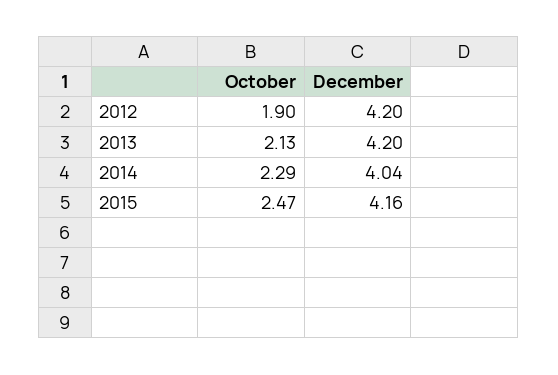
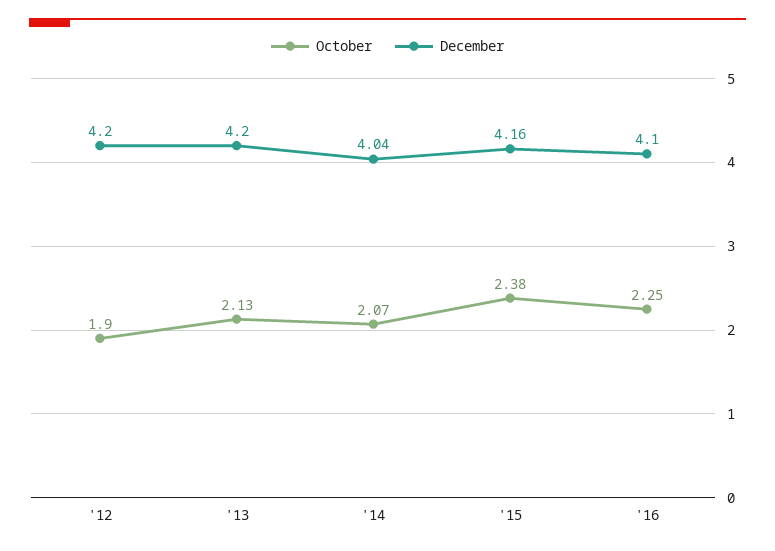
October, 2014: 2.29 -> 2.07
October, 2015: 2.47 -> 2.38
October, '16: none -> 2.25
December, '16: none -> 4.1

